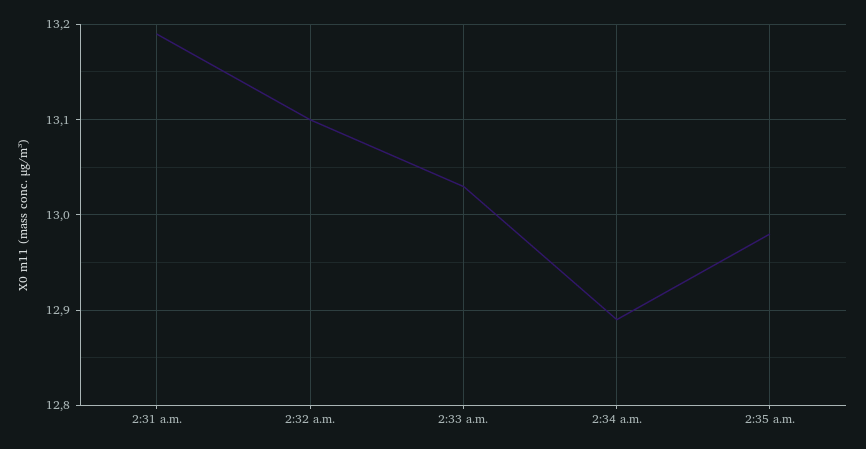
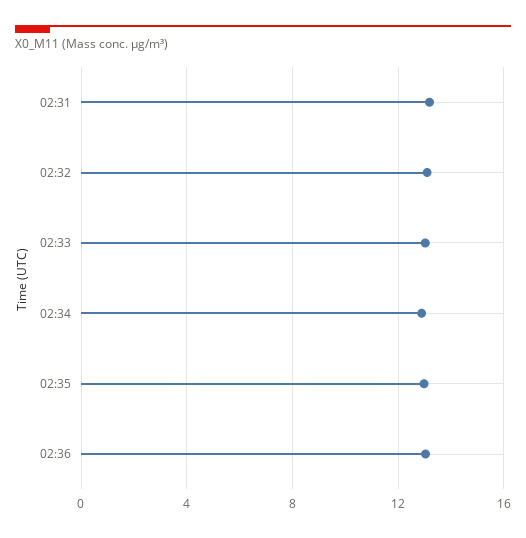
02:36: none -> 13

